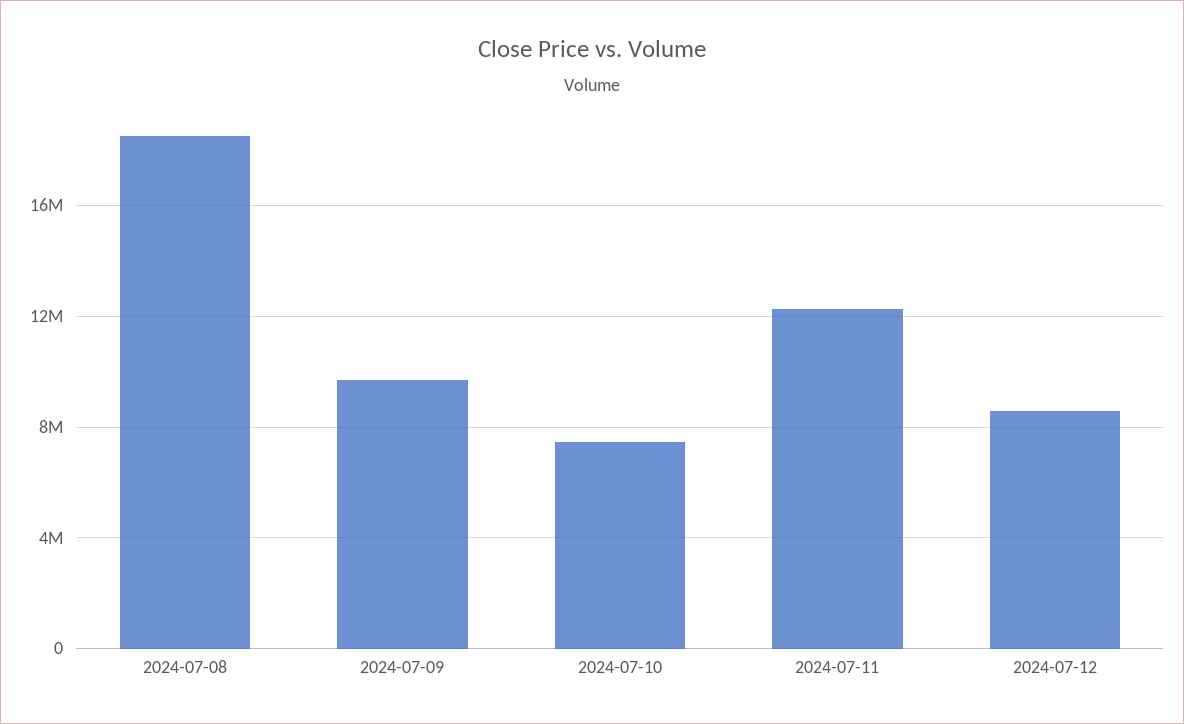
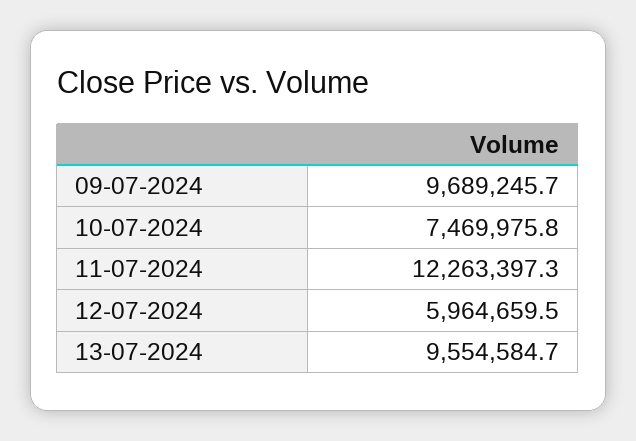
2024-07-08: 18500000 -> none
2024-07-12: 8500000 -> 5964659.5
13-07-2024: none -> 9554584.7

